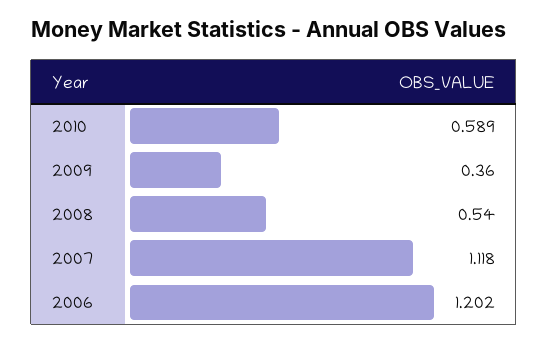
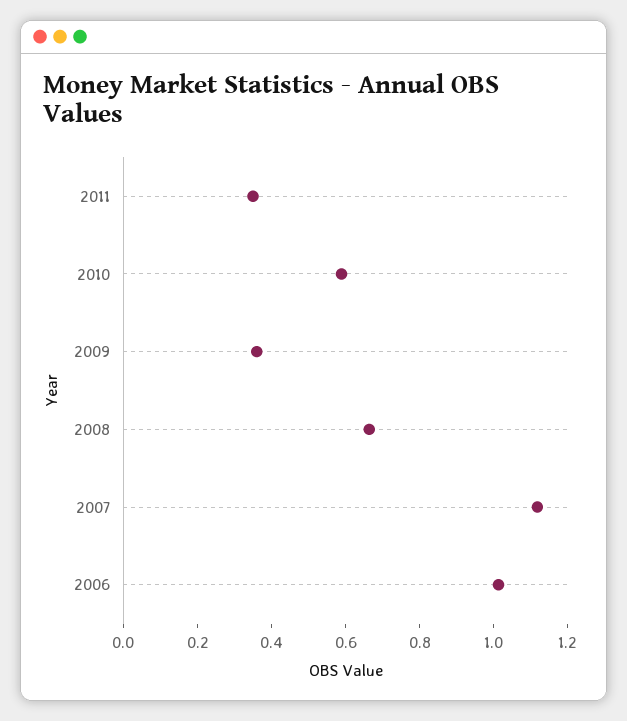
2008: 0.54 -> 0.65
2006: 1.202 -> 1
2011: none -> 0.35

